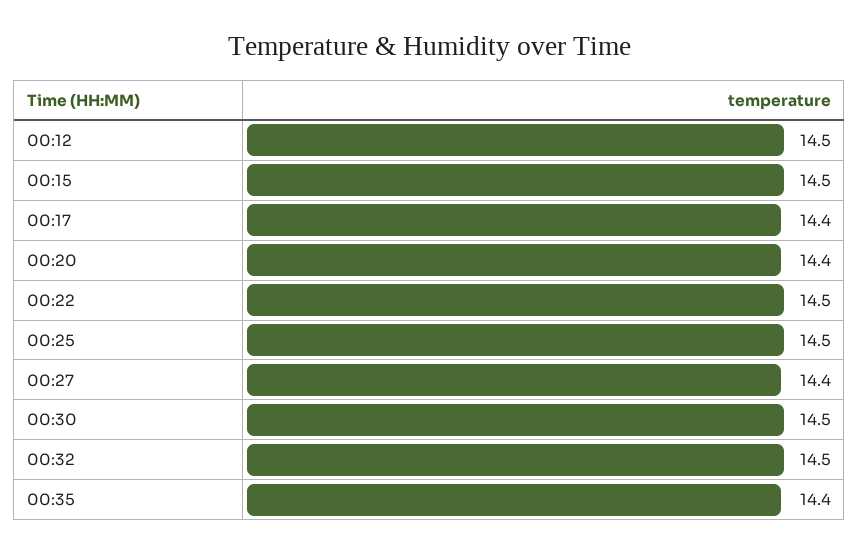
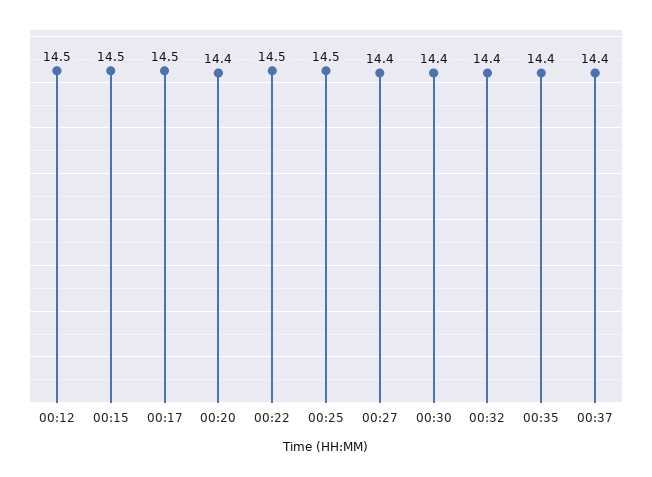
00:17: 14.4 -> 14.5
00:30: 14.5 -> 14.4
00:32: 14.5 -> 14.4
00:37: none -> 14.4

